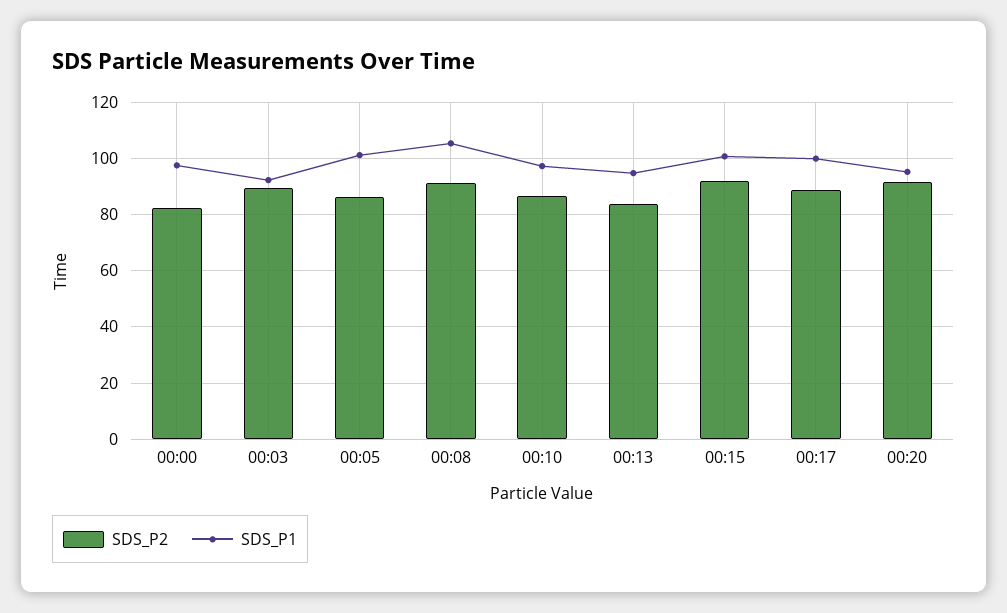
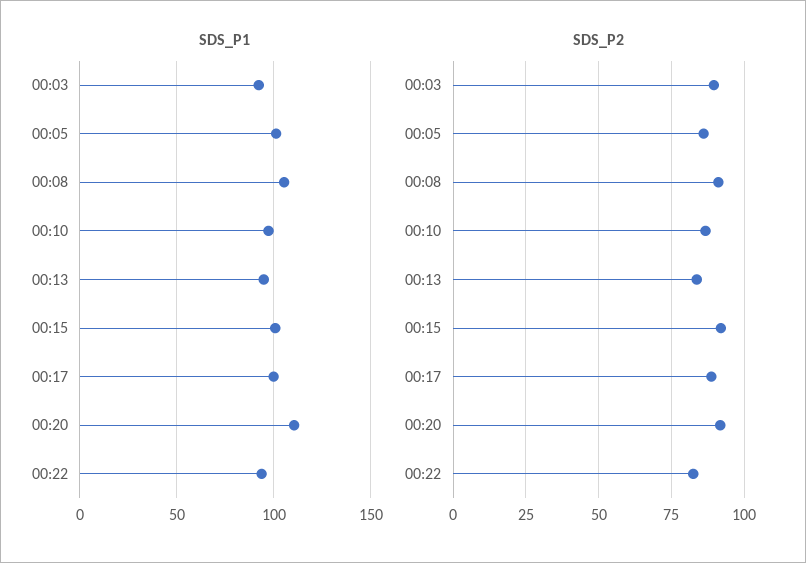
SDS_P2, 00:00: 82.5 -> none
SDS_P1, 00:00: 97.5 -> none
SDS_P1, 00:20: 95 -> 110
SDS_P1, 00:22: none -> 95
SDS_P2, 00:22: none -> 82.5

